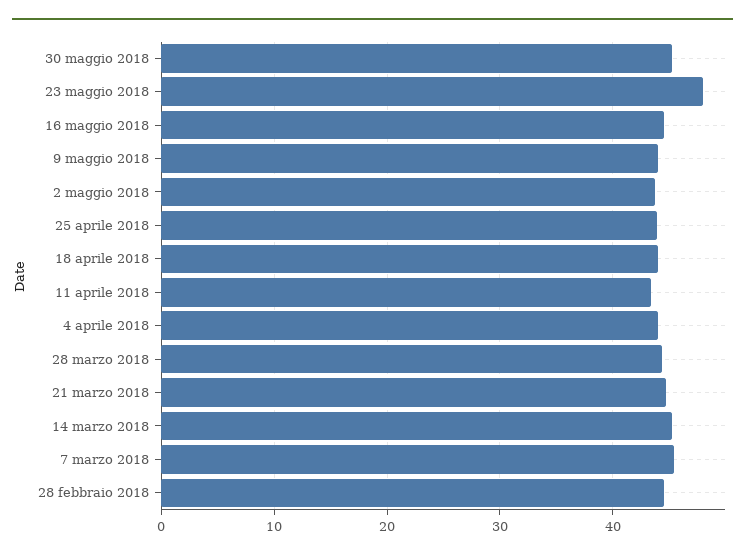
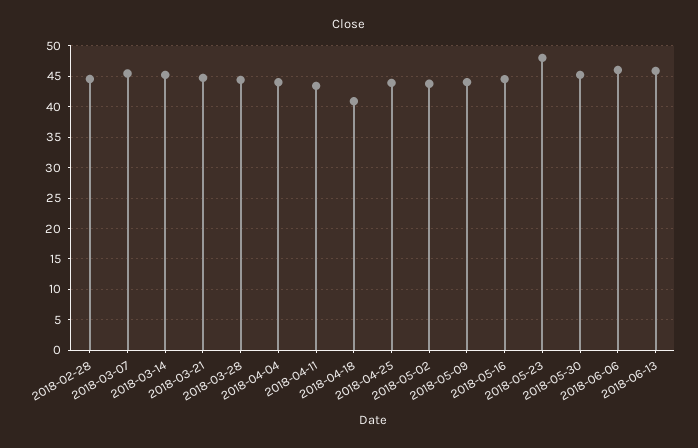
18 aprile 2018: 44 -> 41
2018-06-06: none -> 46
2018-06-13: none -> 46

